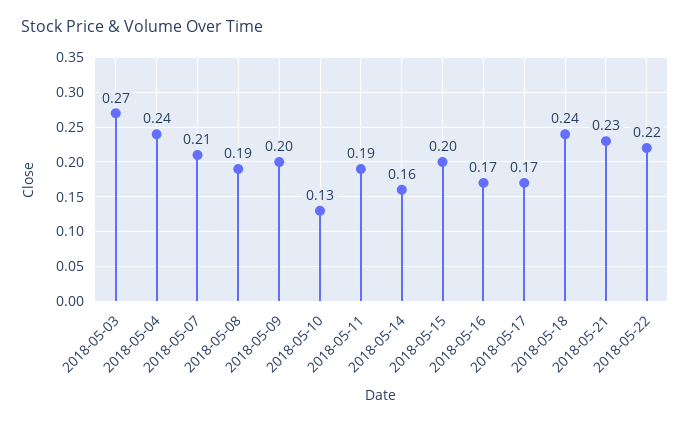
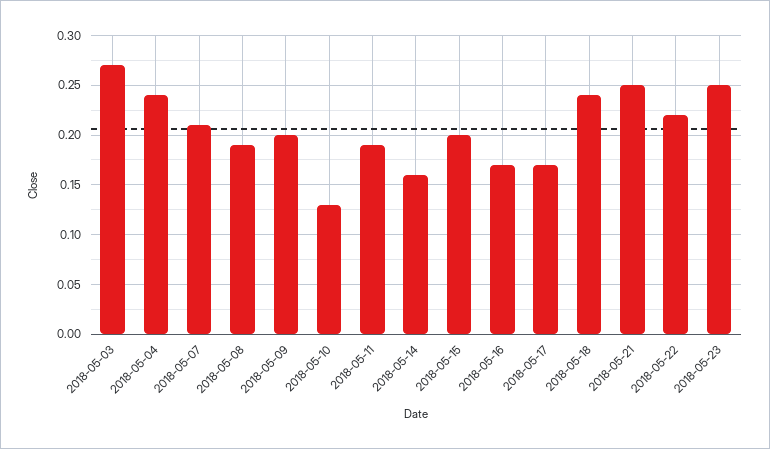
2018-05-21: 0.23 -> 0.25
2018-05-23: none -> 0.25

